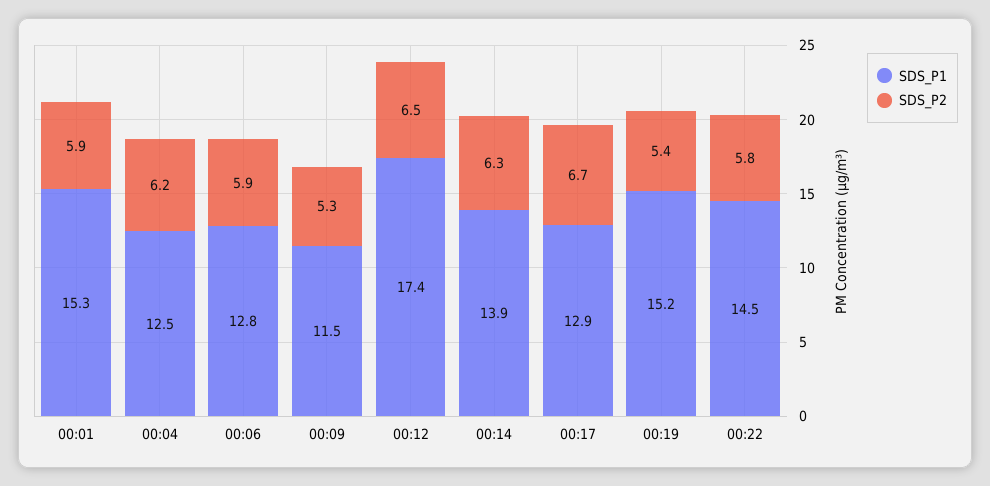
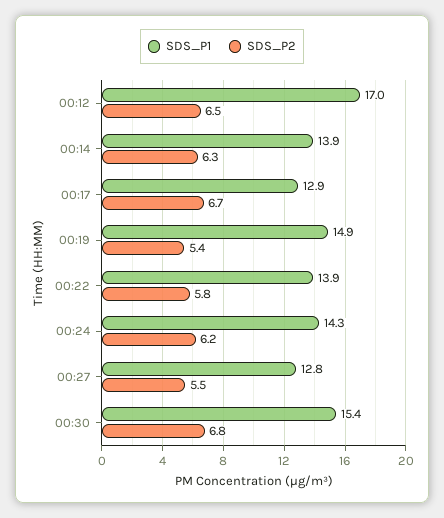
SDS_P1, 00:01: 15.3 -> none
SDS_P2, 00:01: 5.9 -> none
SDS_P1, 00:04: 12.5 -> none
SDS_P2, 00:04: 6.2 -> none
SDS_P1, 00:06: 12.8 -> none
SDS_P2, 00:06: 5.9 -> none
SDS_P1, 00:09: 11.5 -> none
SDS_P2, 00:09: 5.3 -> none
SDS_P1, 00:12: 17.4 -> 17
SDS_P1, 00:19: 15.2 -> 14.9
SDS_P1, 00:22: 14.5 -> 13.9
SDS_P1, 00:24: none -> 14.3
SDS_P2, 00:24: none -> 6.2
SDS_P1, 00:27: none -> 12.8
SDS_P2, 00:27: none -> 5.5
SDS_P1, 00:30: none -> 15.4
SDS_P2, 00:30: none -> 6.8

